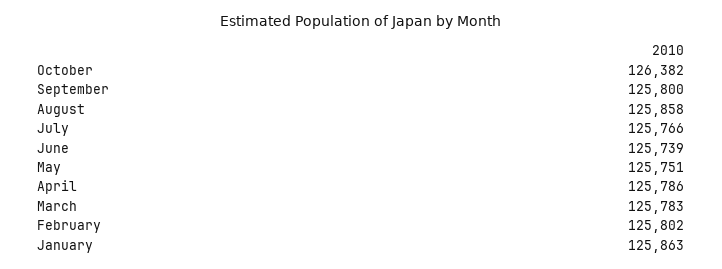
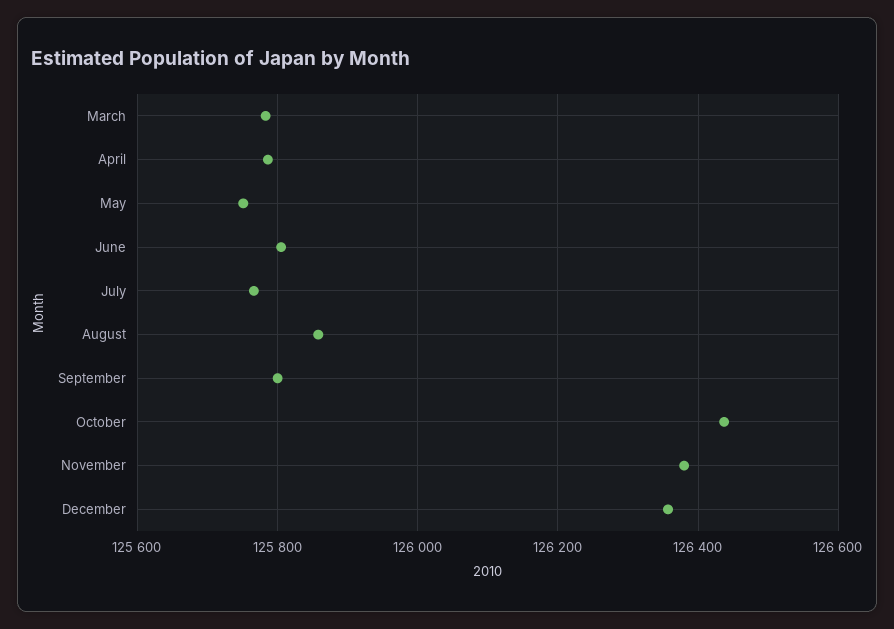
October: 126382 -> 126440
June: 125739 -> 125800
February: 125802 -> none
January: 125863 -> none
November: none -> 126380
December: none -> 126360

